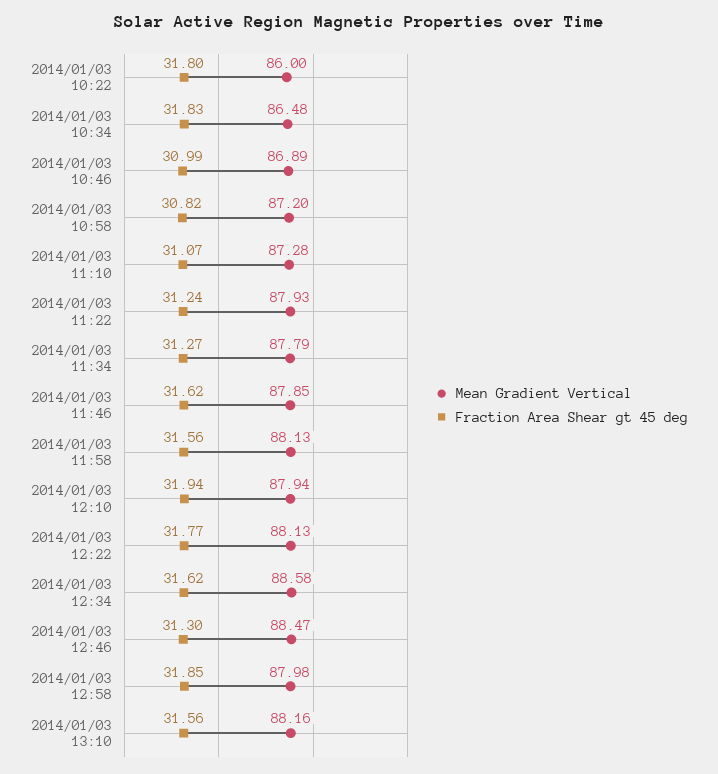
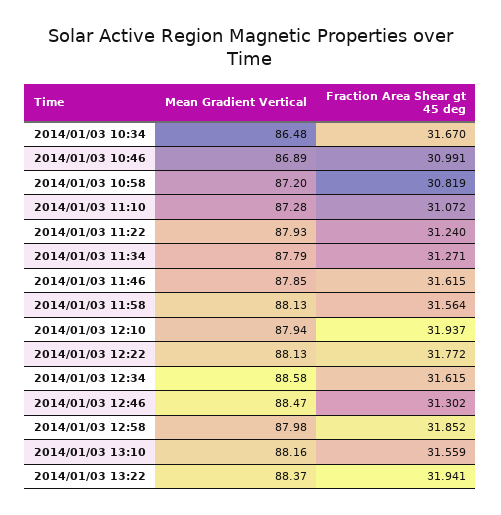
Mean Gradient Vertical, 2014/01/03 10:22: 86 -> none
Fraction Area Shear gt 45 deg, 2014/01/03 10:22: 31.8 -> none
Fraction Area Shear gt 45 deg, 2014/01/03 10:34: 31.83 -> 31.67
Mean Gradient Vertical, 2014/01/03 13:22: none -> 88.37
Fraction Area Shear gt 45 deg, 2014/01/03 13:22: none -> 31.941

